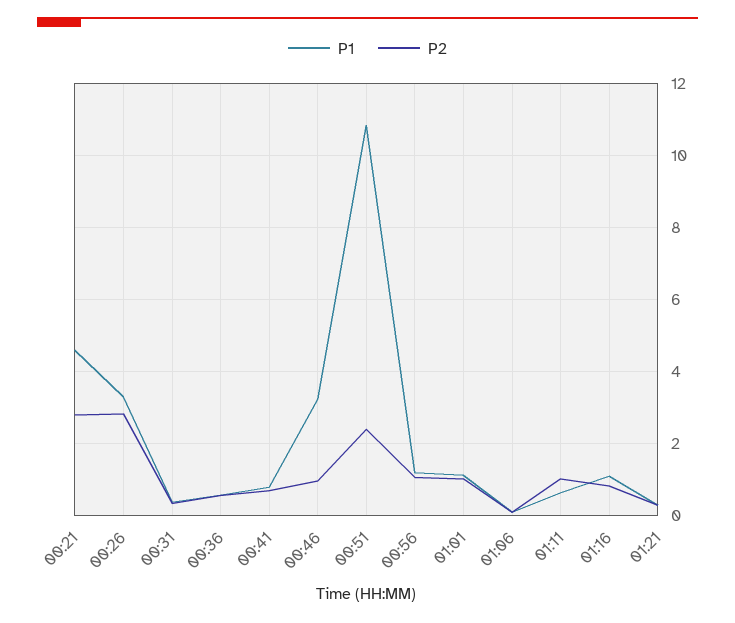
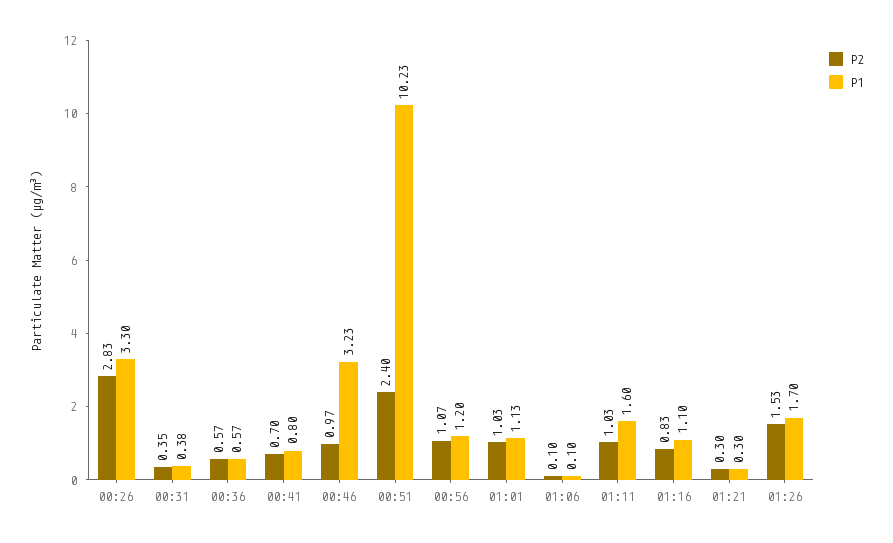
P1, 00:21: 4.6 -> none
P2, 00:21: 2.8 -> none
P1, 00:51: 10.8 -> 10.23
P1, 01:11: 0.6 -> 1.6
P2, 01:26: none -> 1.53
P1, 01:26: none -> 1.7

